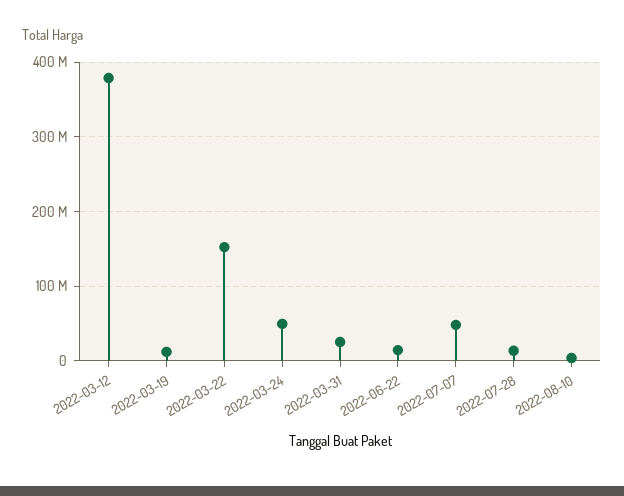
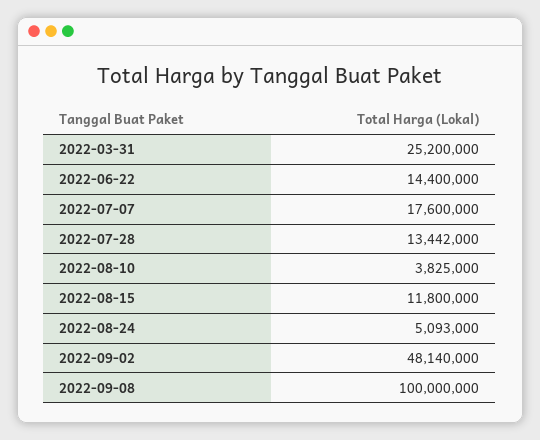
2022-03-12: 380000000 -> none
2022-03-19: 10000000 -> none
2022-03-22: 150000000 -> none
2022-03-24: 50000000 -> none
2022-07-07: 50000000 -> 17600000
2022-08-15: none -> 11800000
2022-08-24: none -> 5093000
2022-09-02: none -> 48140000
2022-09-08: none -> 100000000

